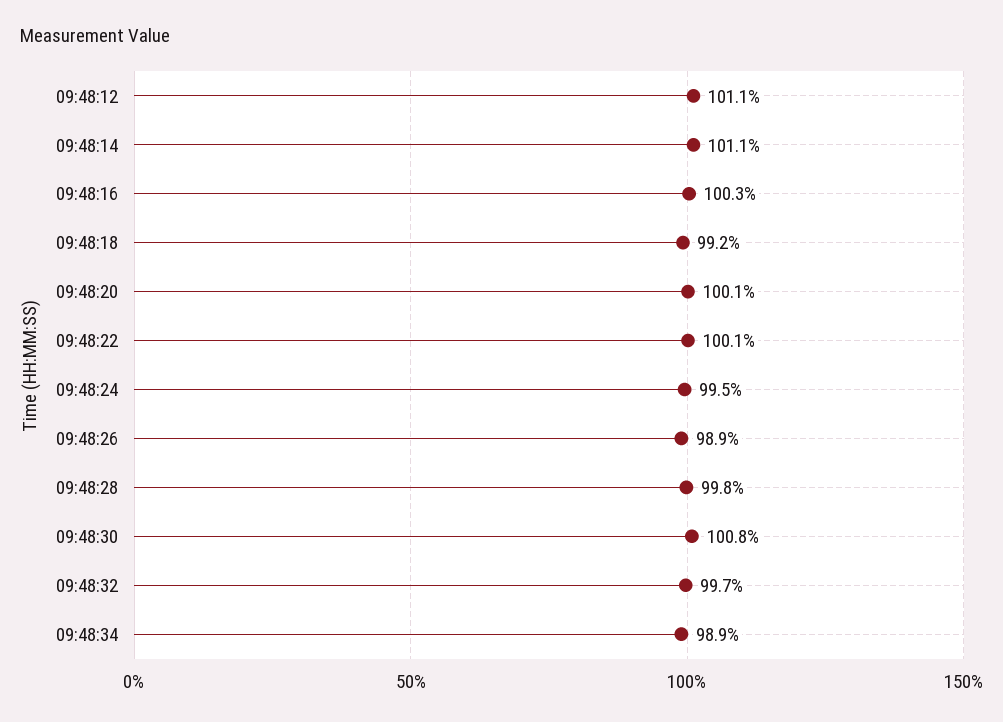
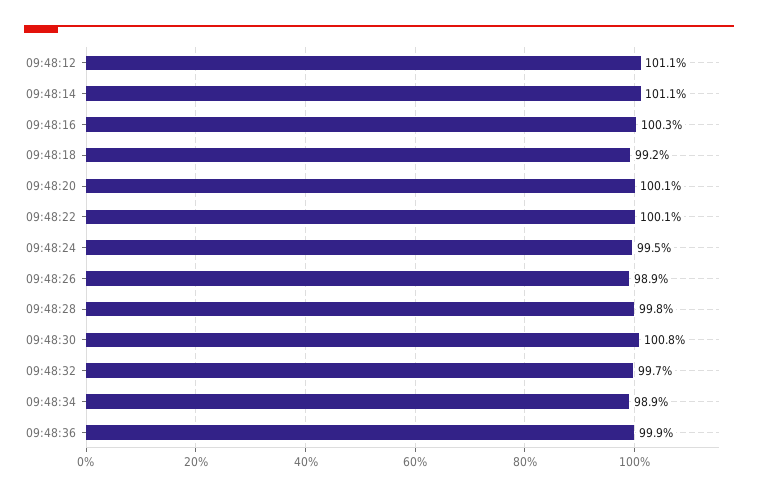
09:48:36: none -> 99.9

